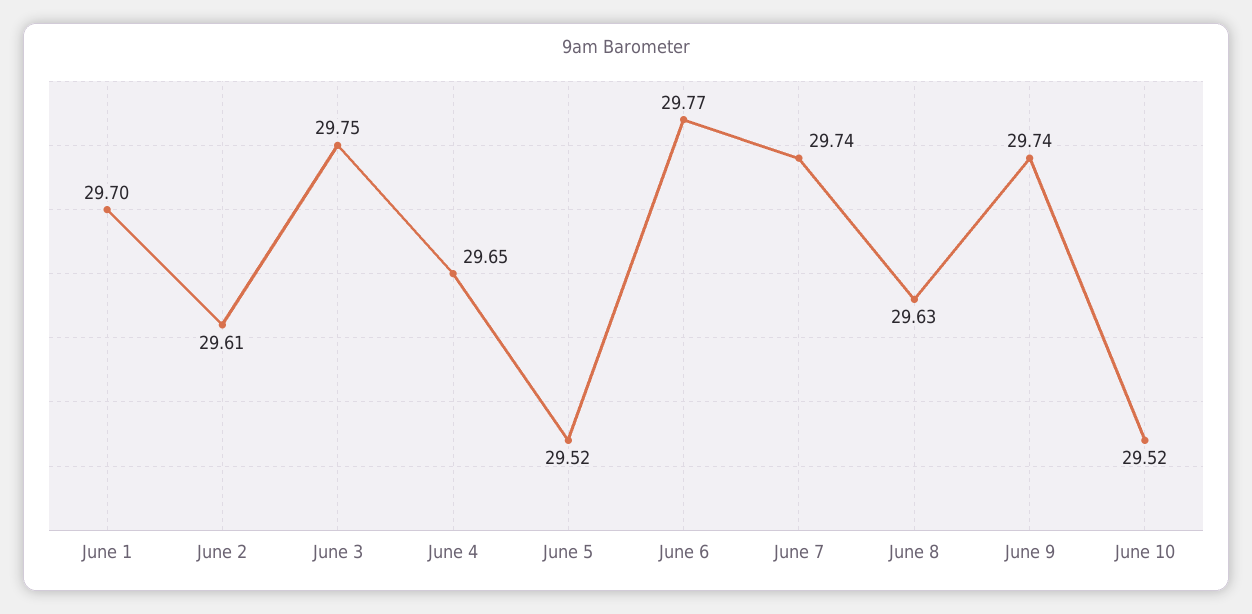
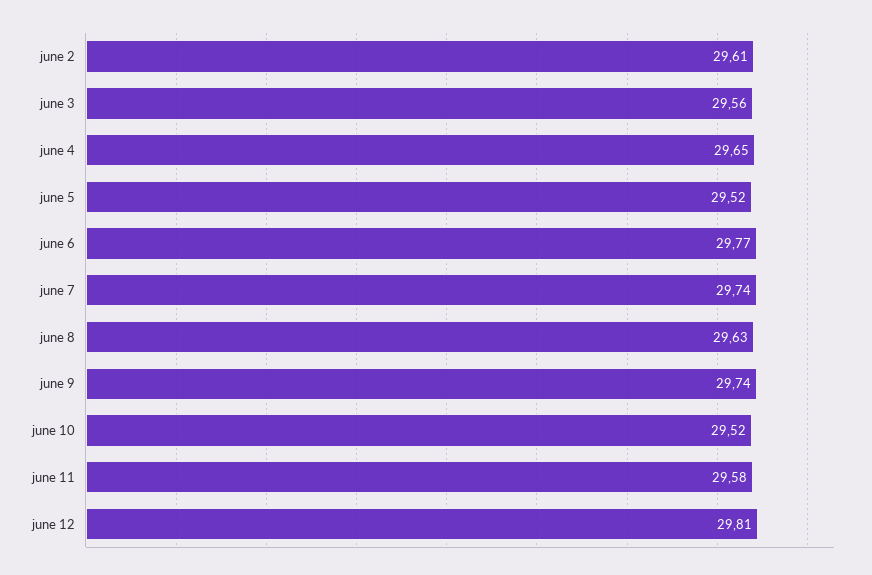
June 1: 29.7 -> none
June 3: 29.75 -> 29.56
june 11: none -> 29.58
june 12: none -> 29.81

